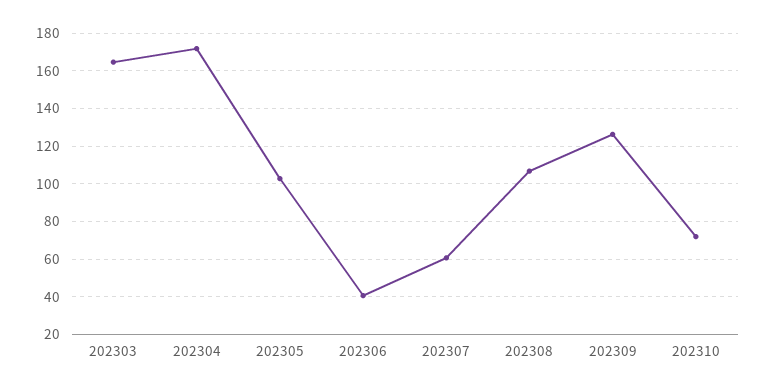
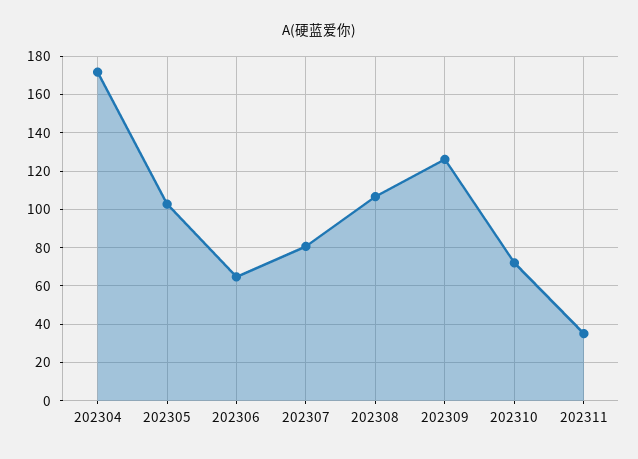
202303: 165 -> none
202306: 40 -> 65
202307: 60 -> 80
202311: none -> 35

